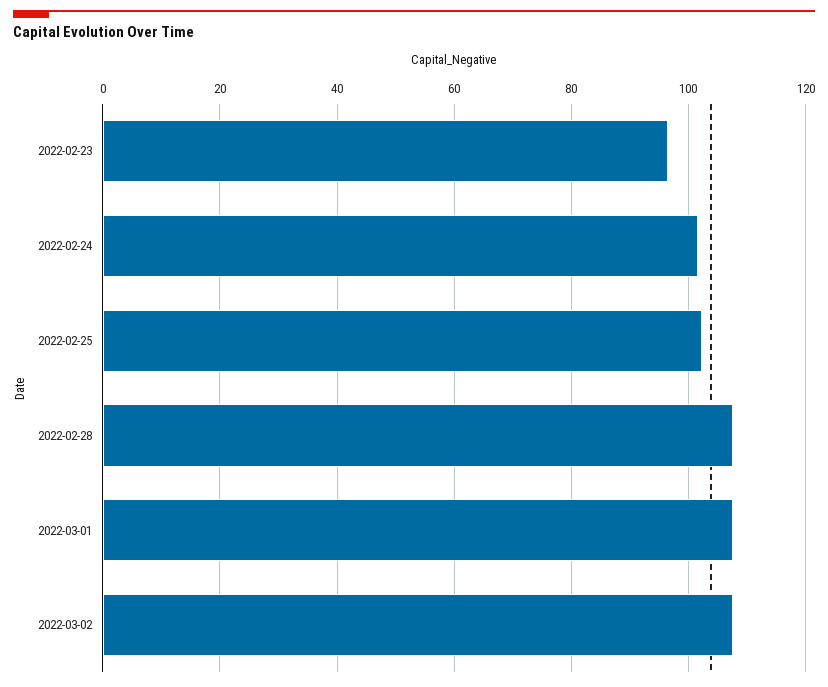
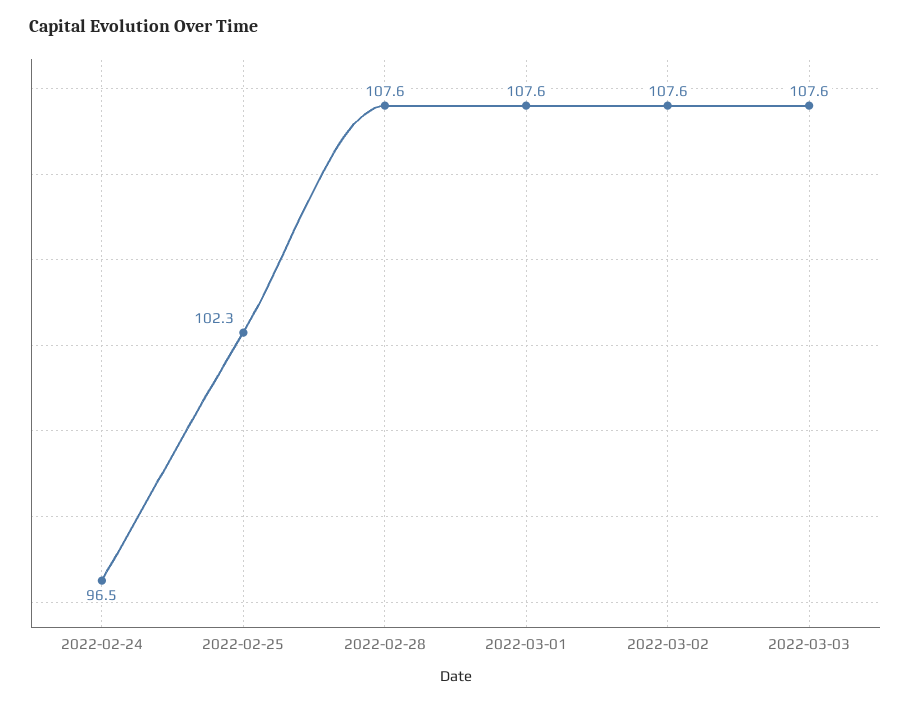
2022-02-23: 96 -> none
2022-02-24: 102 -> 96.5
2022-03-03: none -> 107.6

